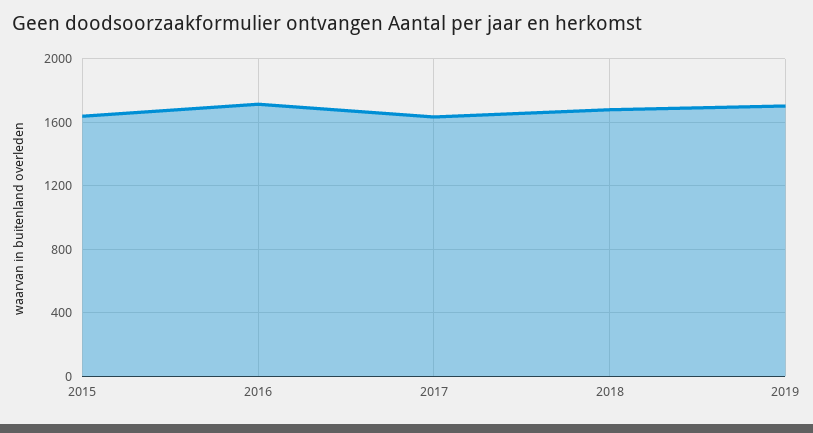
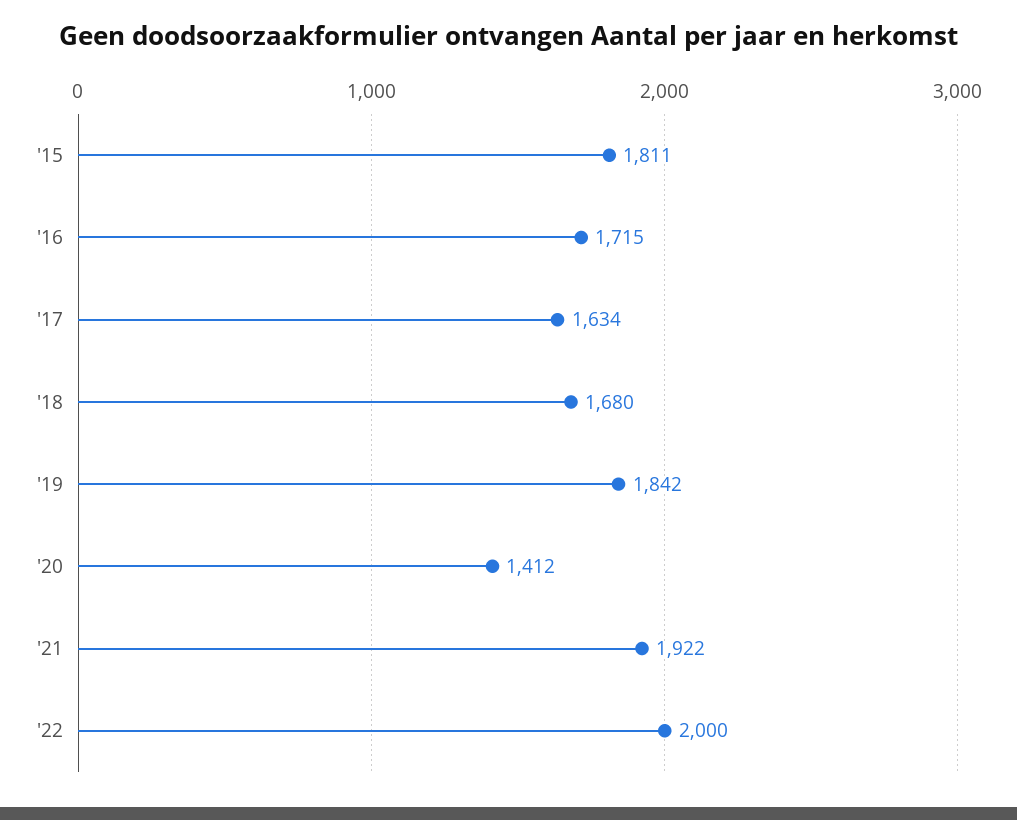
2015: 1650 -> 1811
2019: 1700 -> 1842
'20: none -> 1412
'21: none -> 1922
'22: none -> 2000

